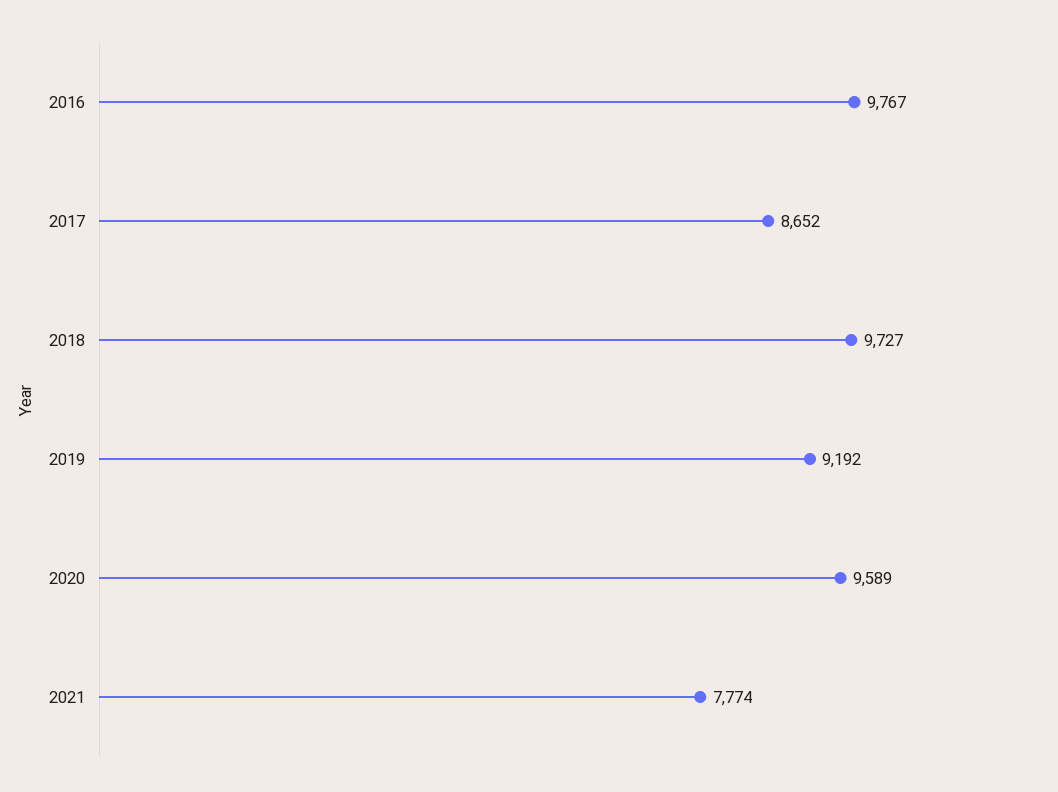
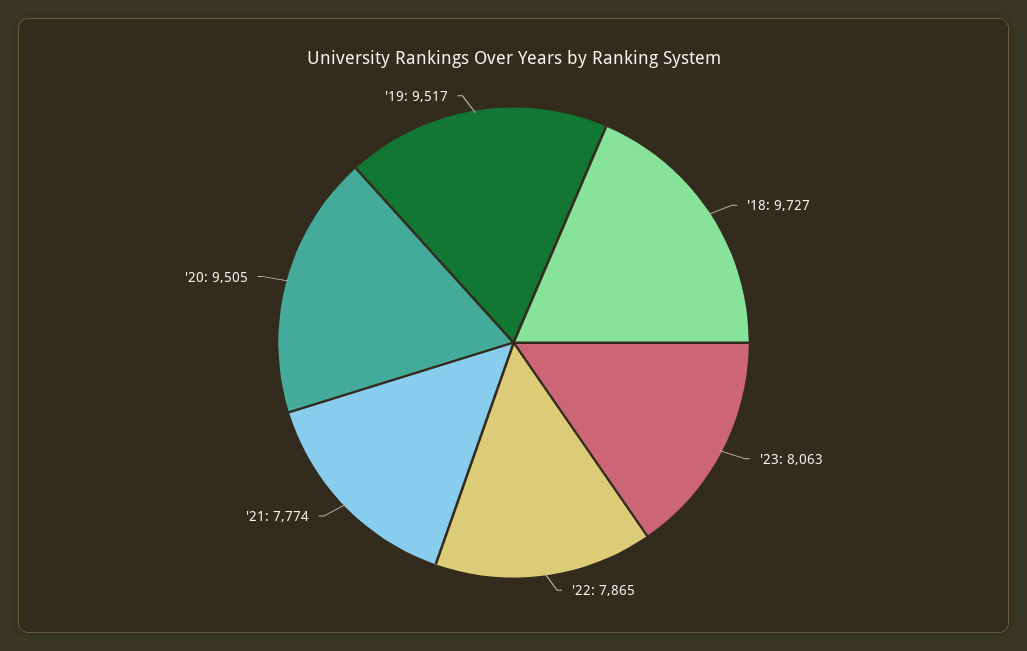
2016: 9767 -> none
2017: 8652 -> none
2019: 9192 -> 9517
2020: 9589 -> 9505
'23: none -> 8063
'22: none -> 7865

